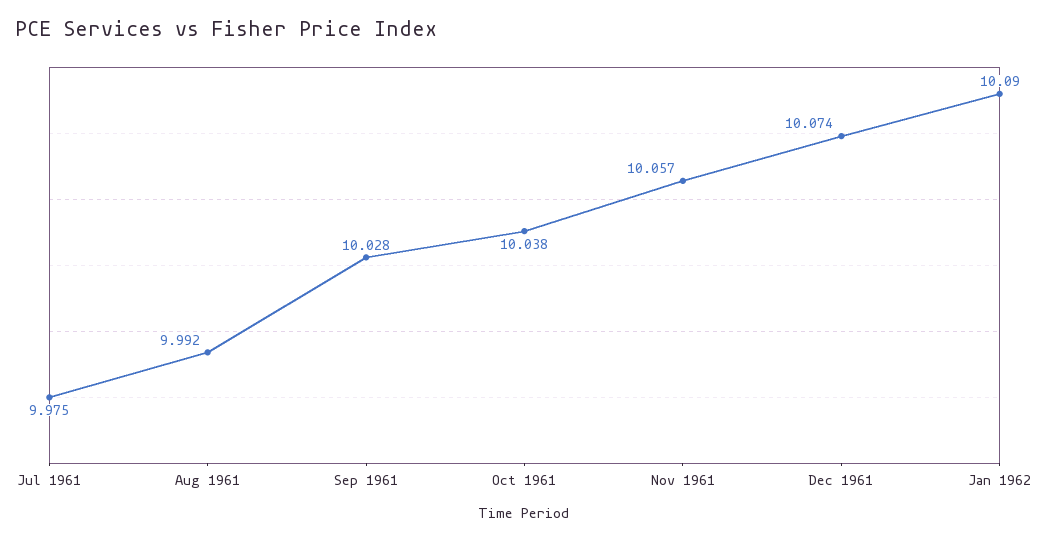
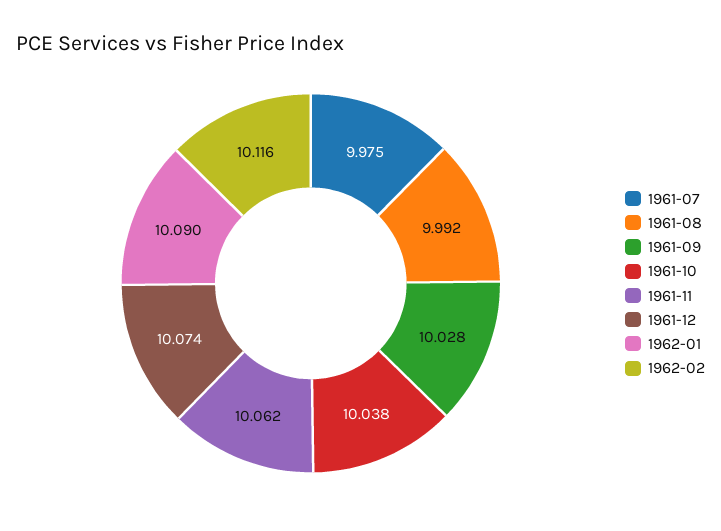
Nov 1961: 10.057 -> 10.062
1962-02: none -> 10.116

